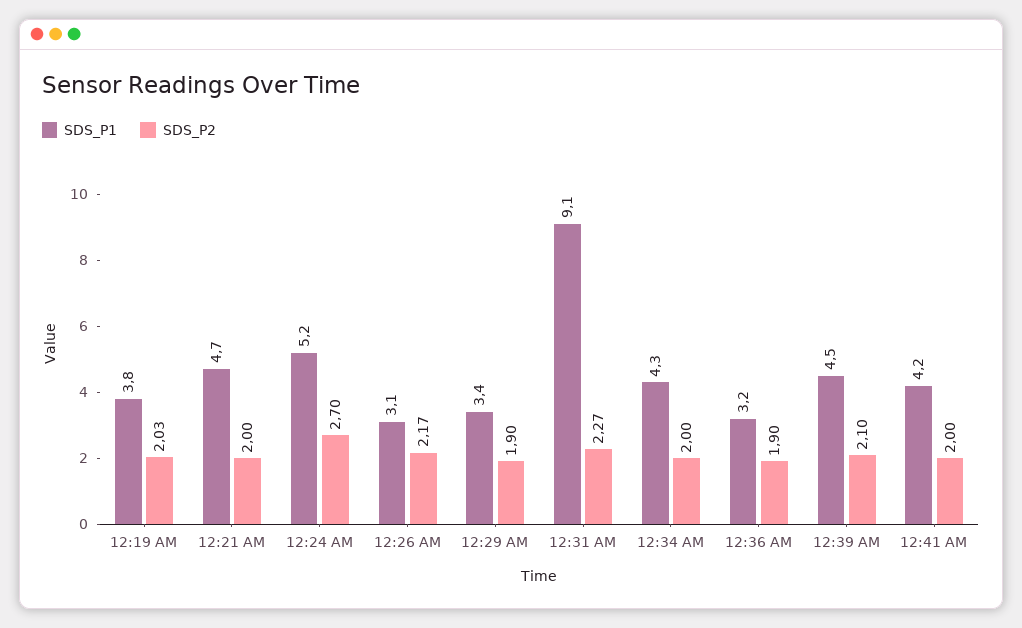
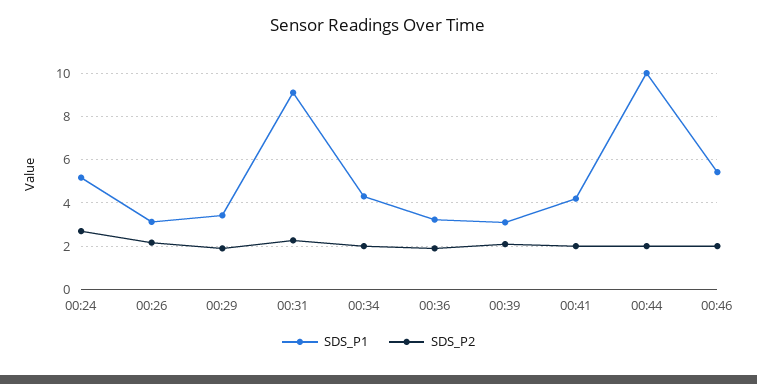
SDS_P1, 12:19 AM: 3.8 -> none
SDS_P2, 12:19 AM: 2.03 -> none
SDS_P1, 12:21 AM: 4.7 -> none
SDS_P2, 12:21 AM: 2 -> none
SDS_P1, 12:39 AM: 4.5 -> 3
SDS_P1, 00:44: none -> 10
SDS_P2, 00:44: none -> 2
SDS_P1, 00:46: none -> 5.5
SDS_P2, 00:46: none -> 2

